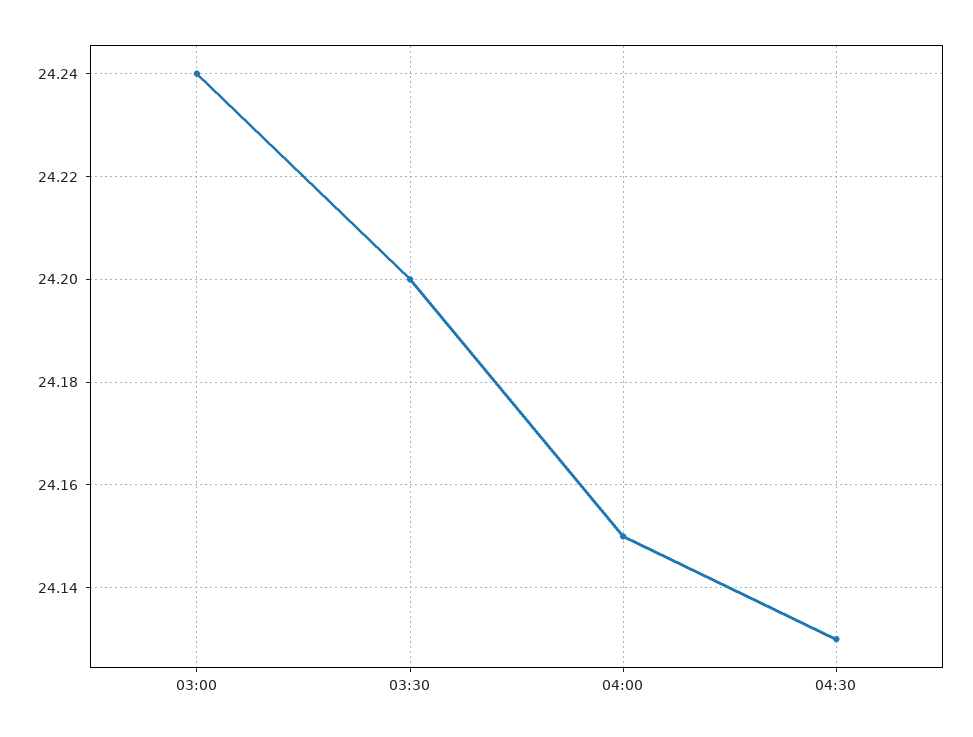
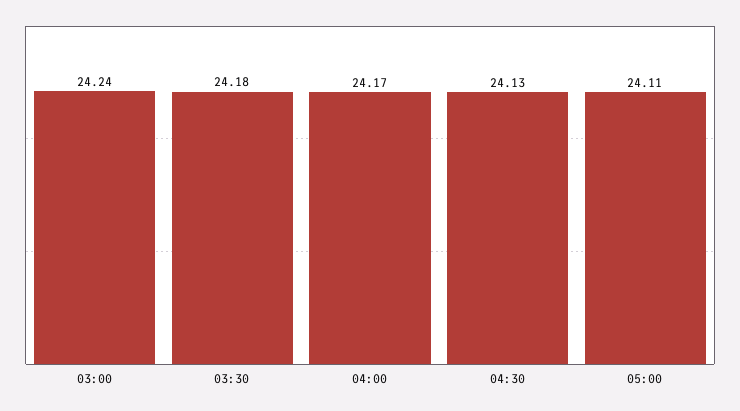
03:30: 24.2 -> 24.18
04:00: 24.15 -> 24.17
05:00: none -> 24.11

